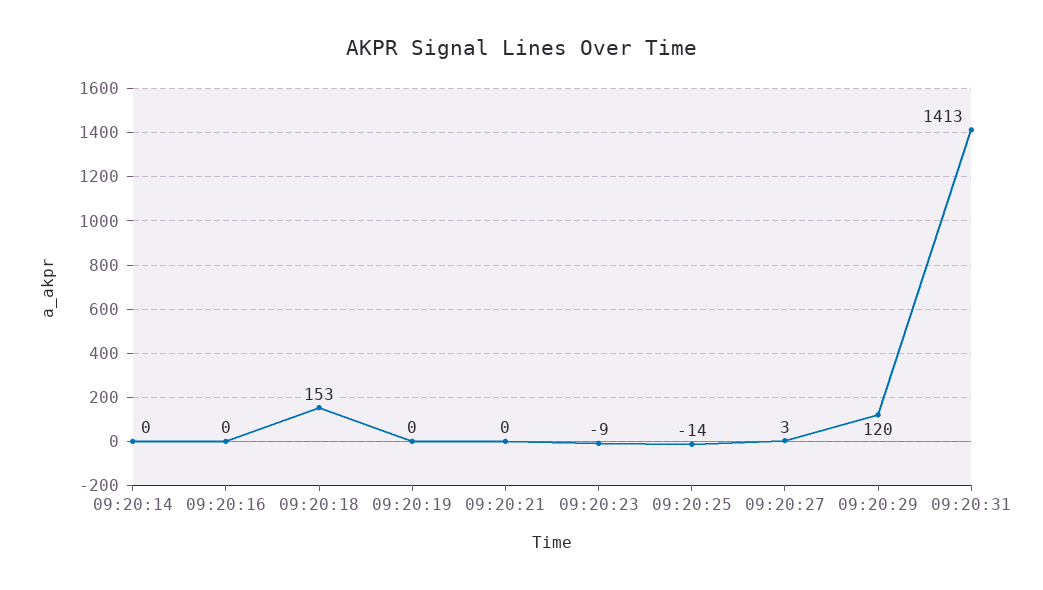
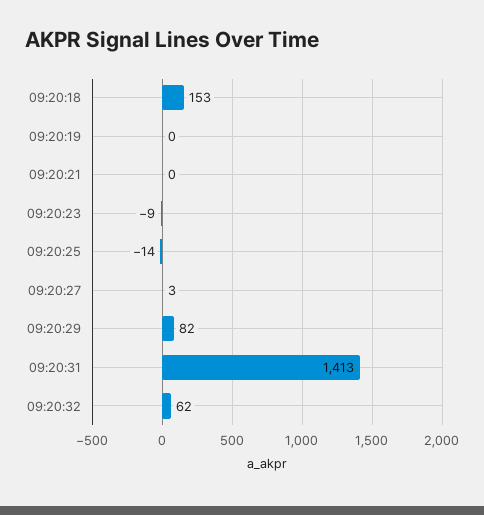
09:20:14: 0 -> none
09:20:16: 0 -> none
09:20:29: 120 -> 82
09:20:32: none -> 62

